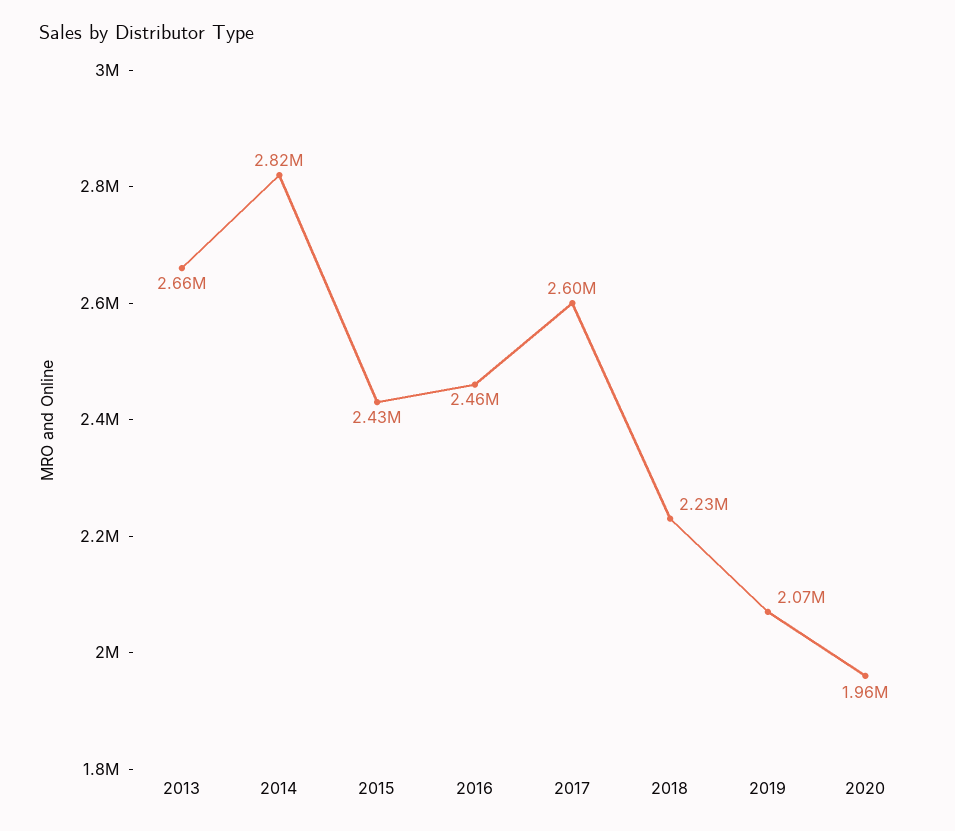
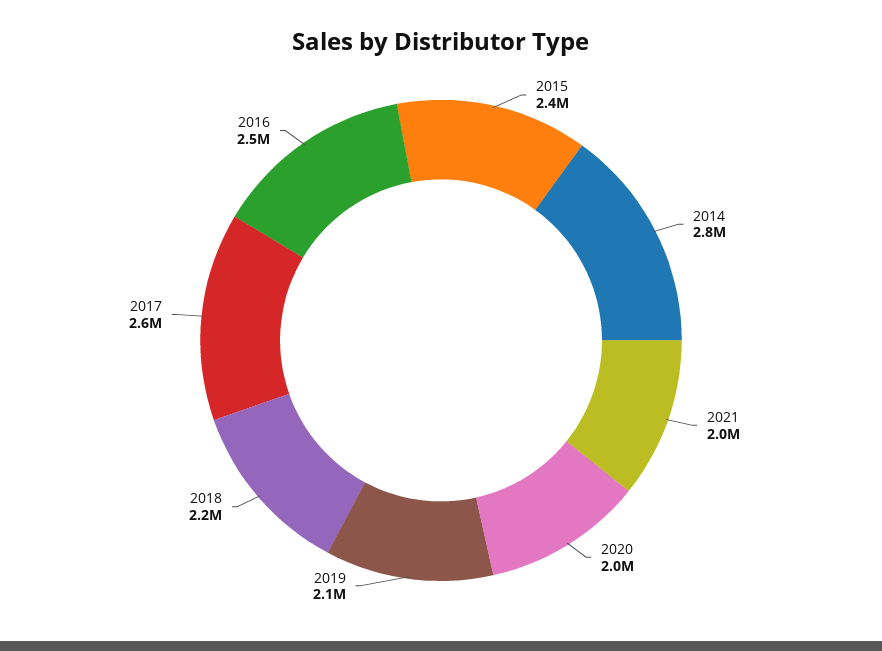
2013: 2660000 -> none
2021: none -> 2000000

